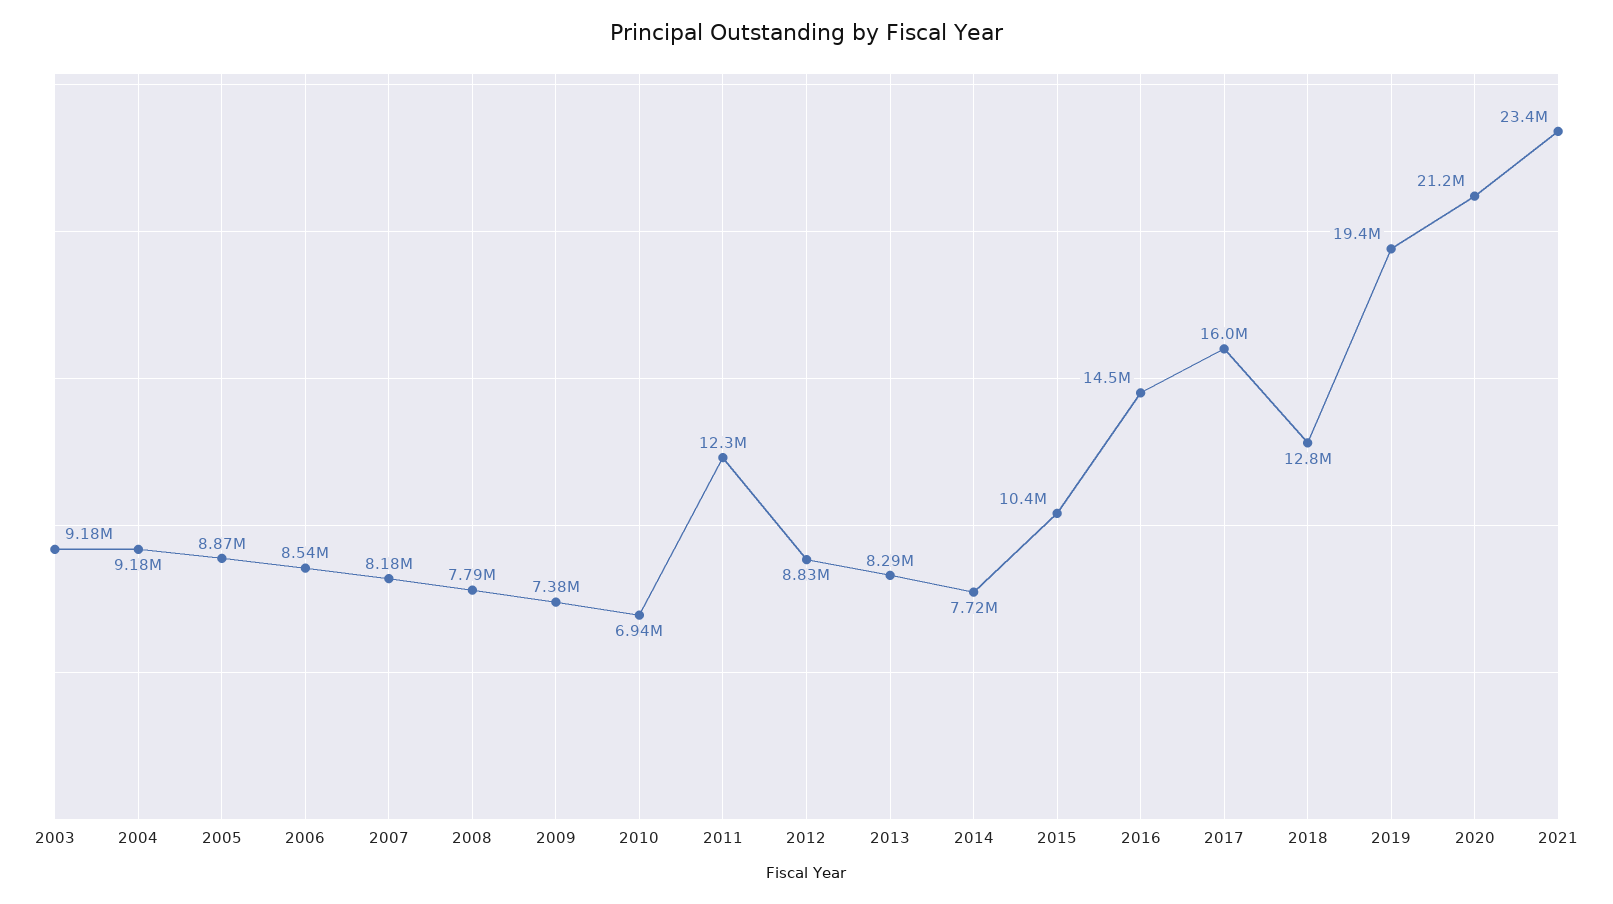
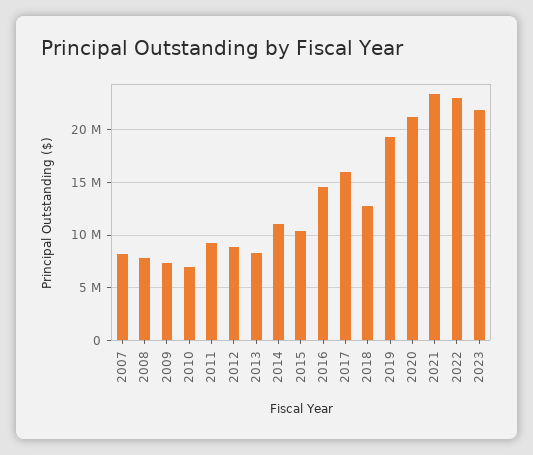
2003: 9180000 -> none
2004: 9180000 -> none
2005: 8870000 -> none
2006: 8540000 -> none
2011: 12300000 -> 9000000
2014: 7720000 -> 11000000
2022: none -> 23000000
2023: none -> 22000000

